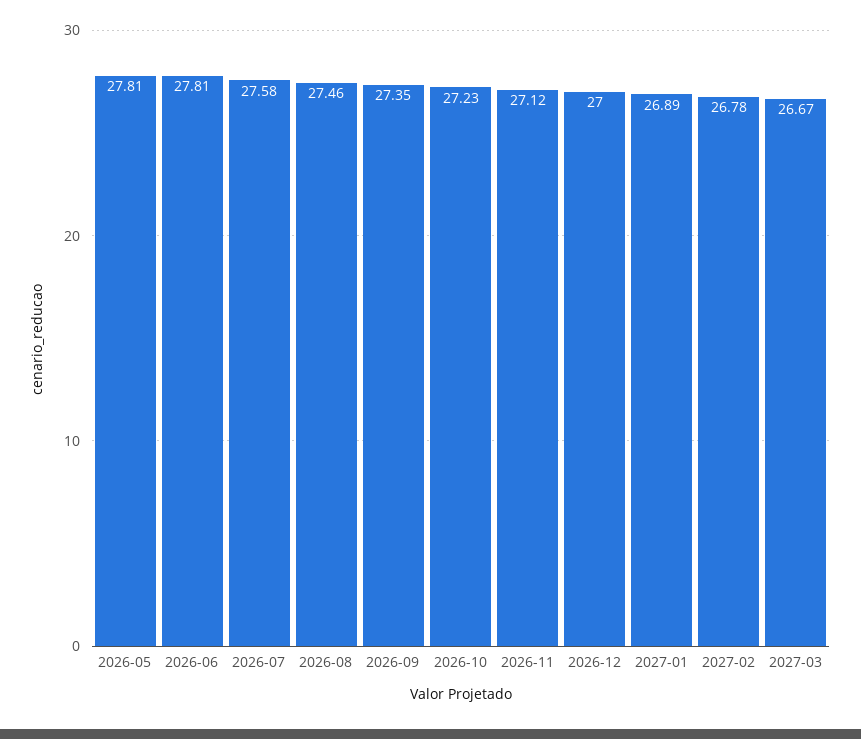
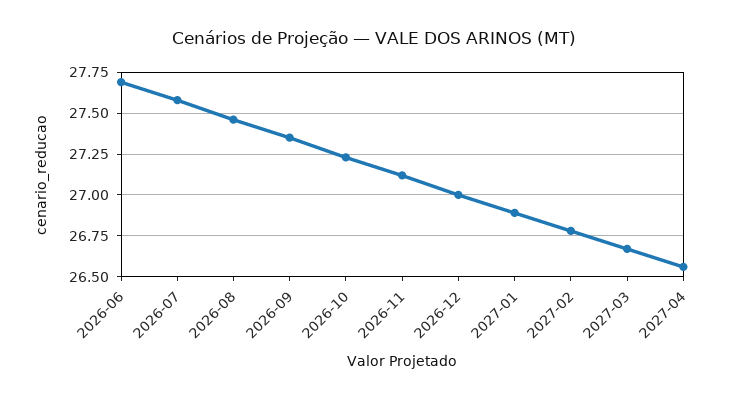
2026-05: 27.81 -> none
2026-06: 27.81 -> 27.7
2027-04: none -> 26.55

